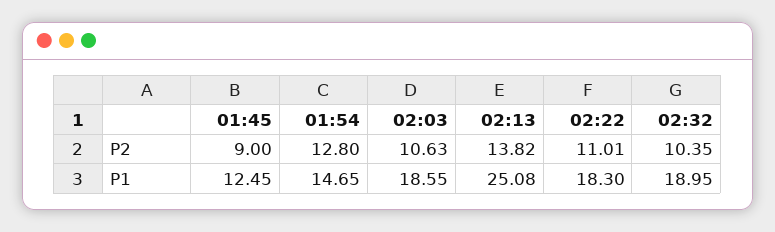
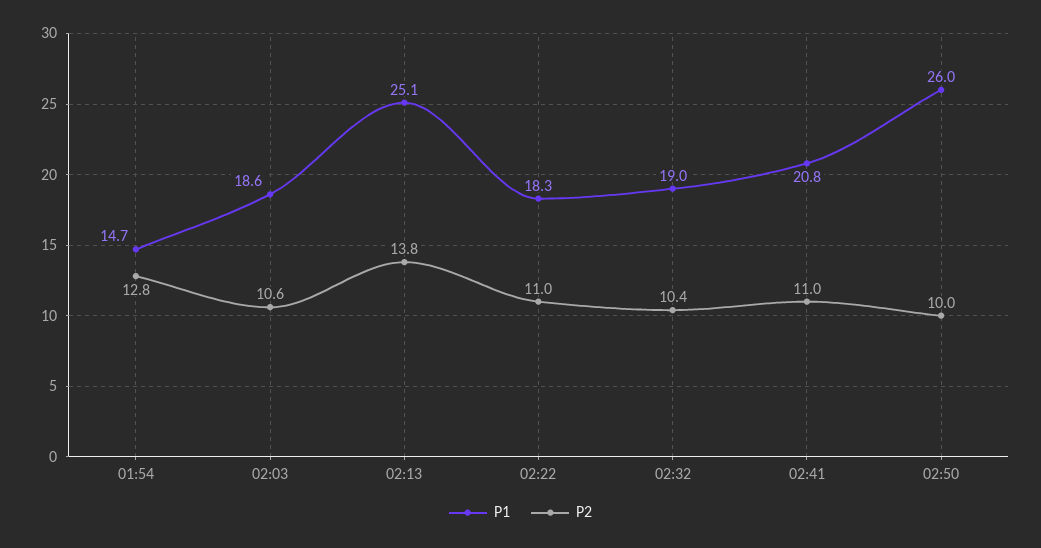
P2, 01:45: 9 -> none
P1, 01:45: 12.45 -> none
P1, 02:41: none -> 20.8
P2, 02:41: none -> 11
P1, 02:50: none -> 26
P2, 02:50: none -> 10

